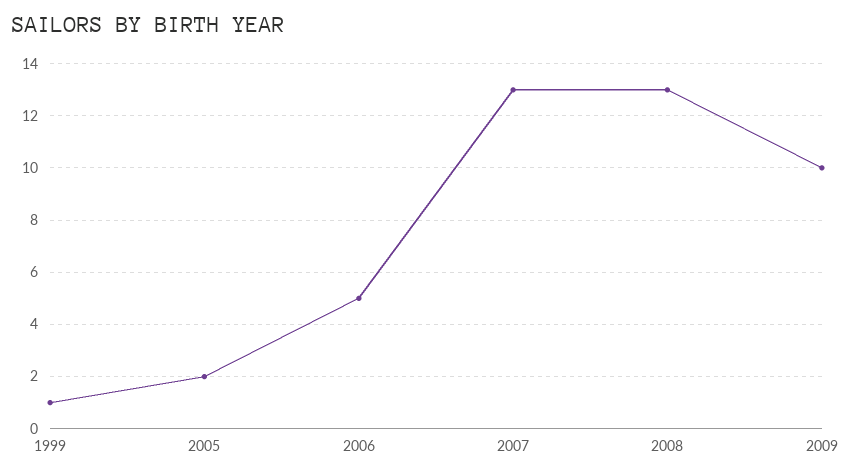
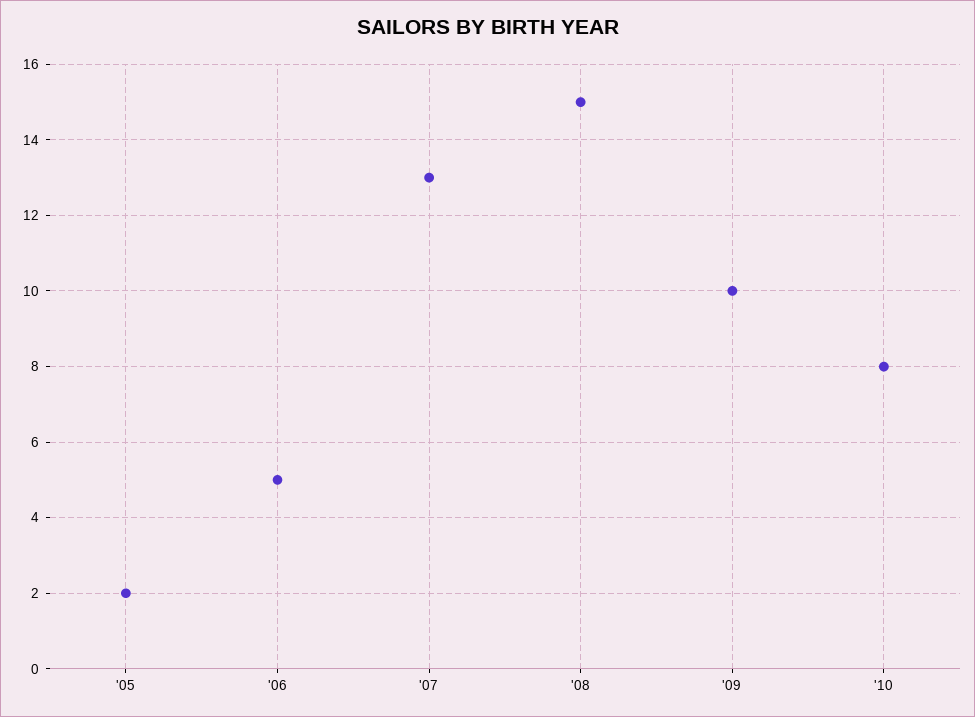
1999: 1 -> none
2008: 13 -> 15
'10: none -> 8

